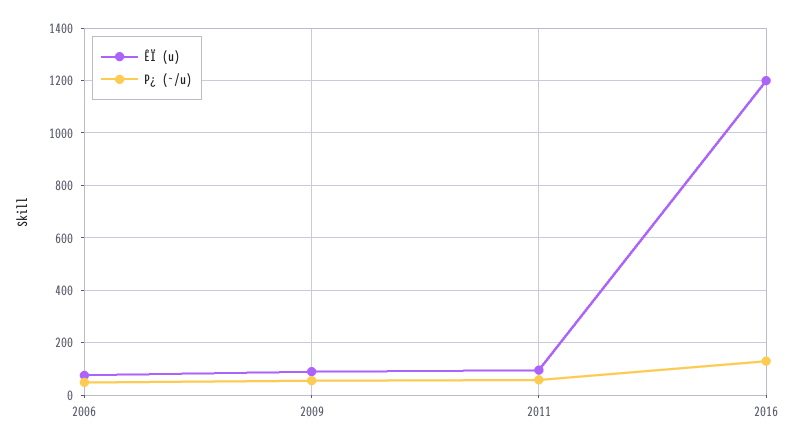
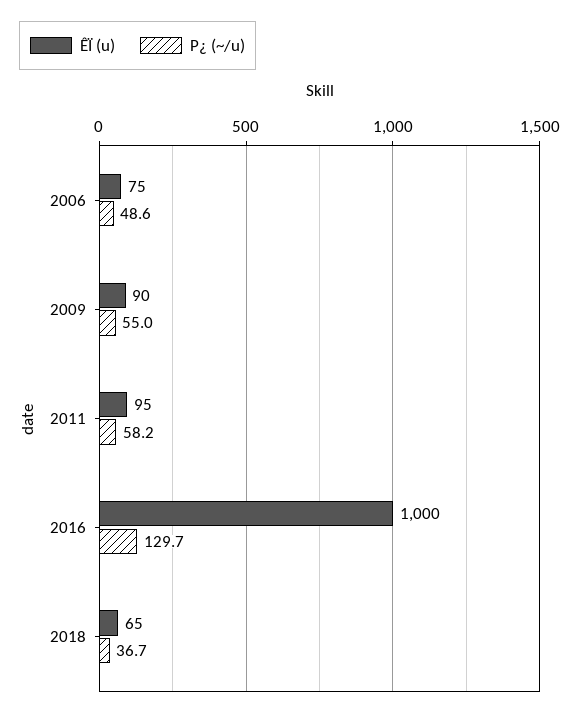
ÊÏ (u), 2016: 1200 -> 1000
ÊÏ (u), 2018: none -> 65
P¿ (~/u), 2018: none -> 36.7

